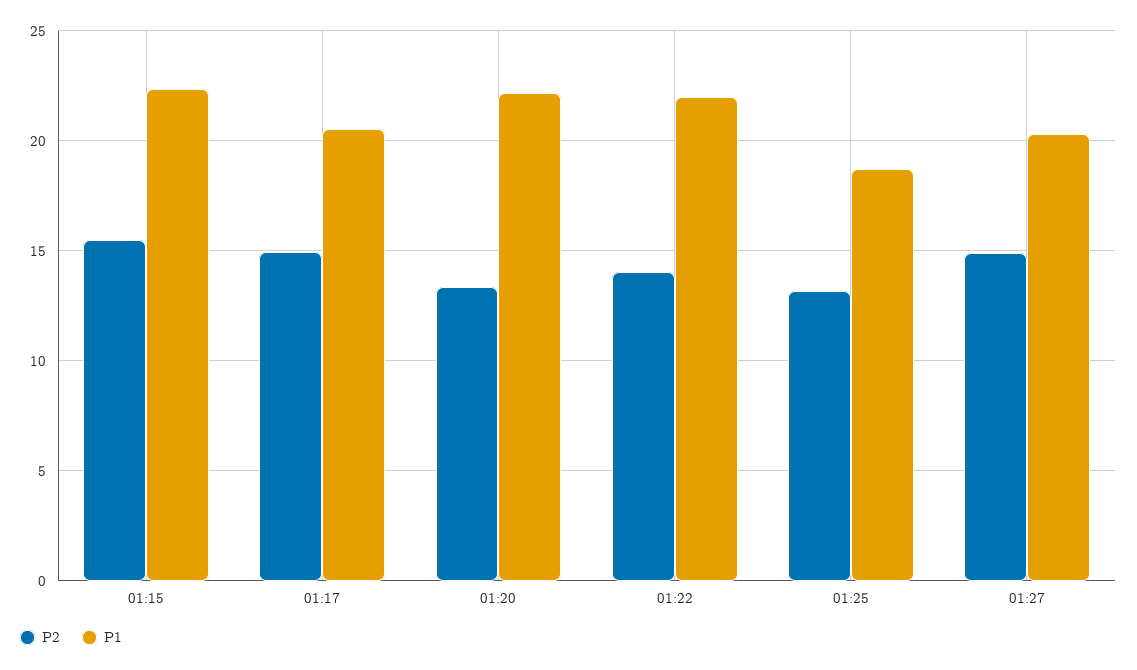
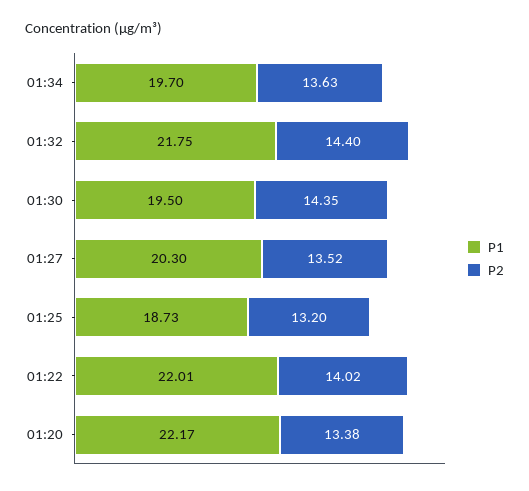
P2, 01:15: 15.5 -> none
P1, 01:15: 22.5 -> none
P2, 01:17: 15 -> none
P1, 01:17: 20.5 -> none
P2, 01:27: 15 -> 13.52
P1, 01:34: none -> 19.7
P2, 01:34: none -> 13.63
P1, 01:32: none -> 21.75
P2, 01:32: none -> 14.4
P1, 01:30: none -> 19.5
P2, 01:30: none -> 14.35

